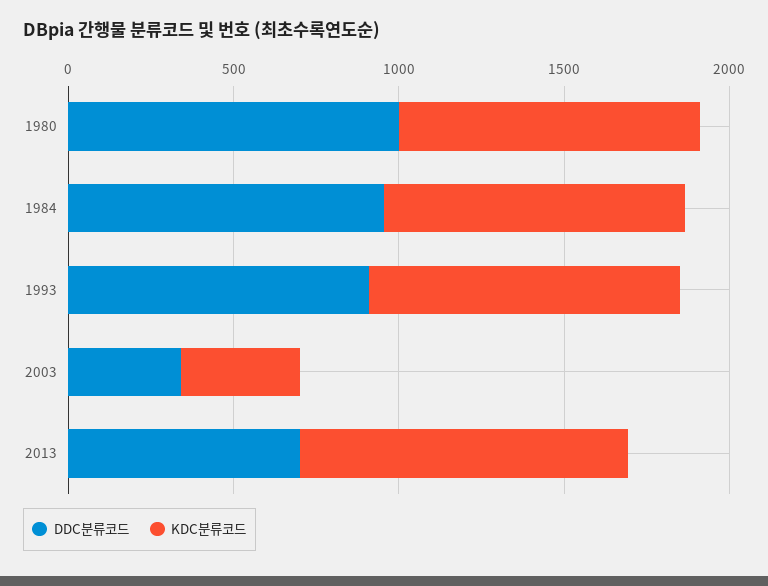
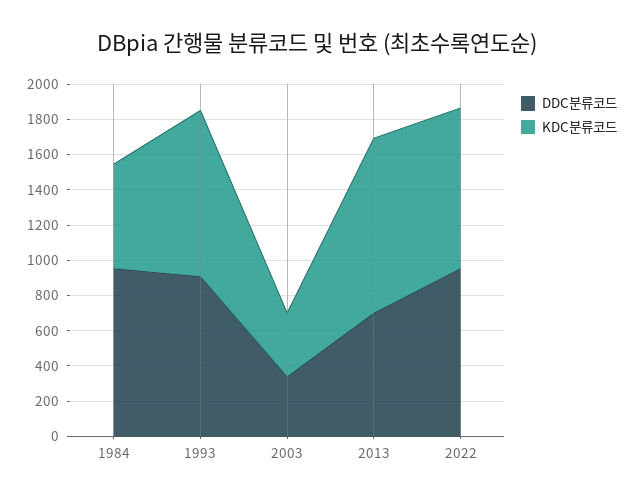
DDC분류코드, 1980: 1000 -> none
KDC분류코드, 1980: 900 -> none
KDC분류코드, 1984: 900 -> 600
DDC분류코드, 2022: none -> 950
KDC분류코드, 2022: none -> 900

